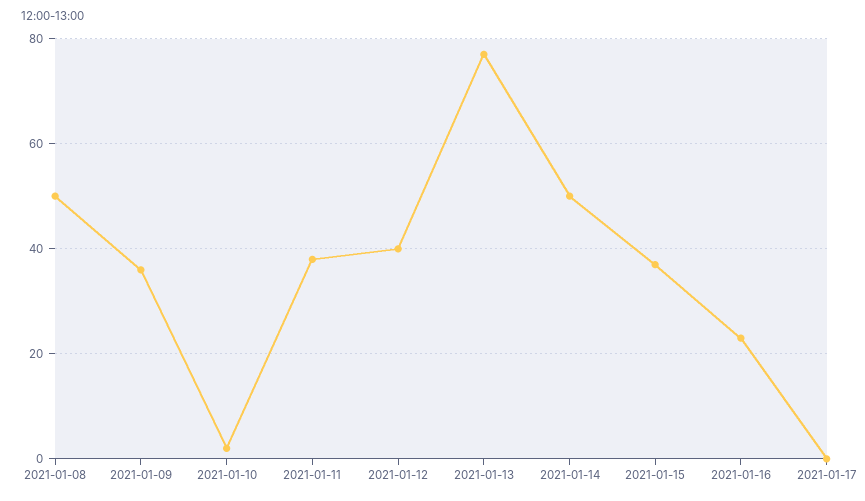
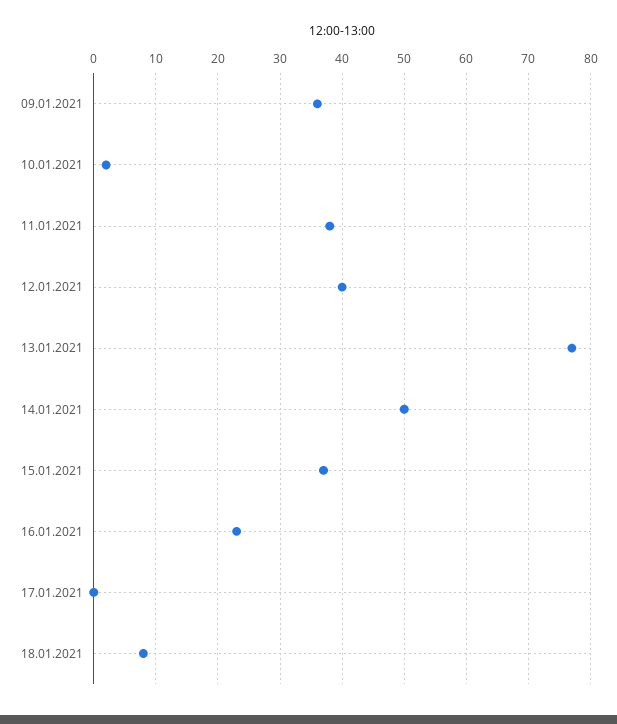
2021-01-08: 50 -> none
18.01.2021: none -> 8

